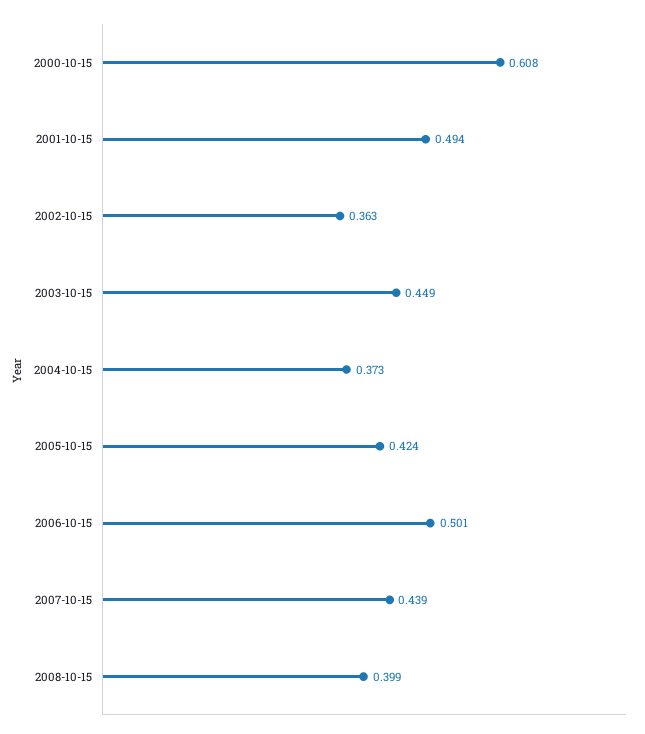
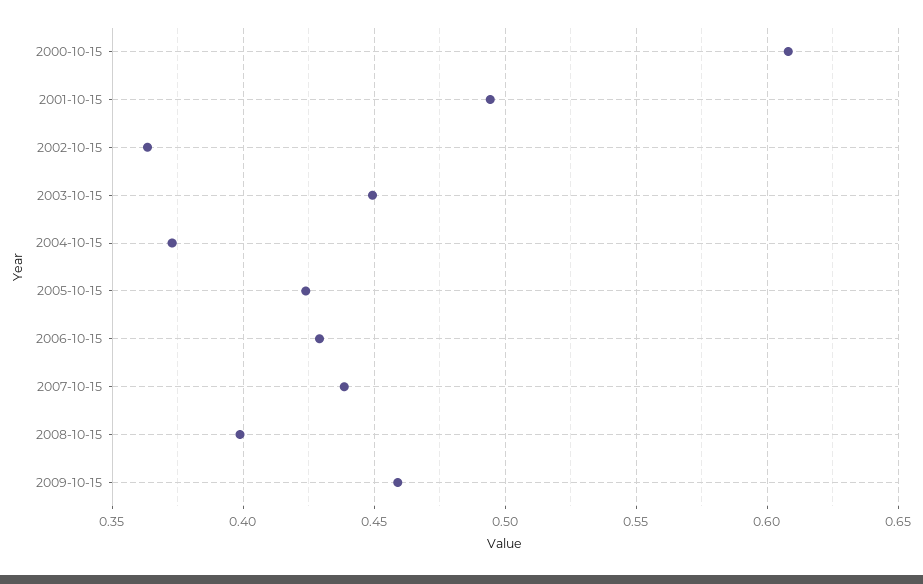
2006-10-15: 0.501 -> 0.43
2009-10-15: none -> 0.46

